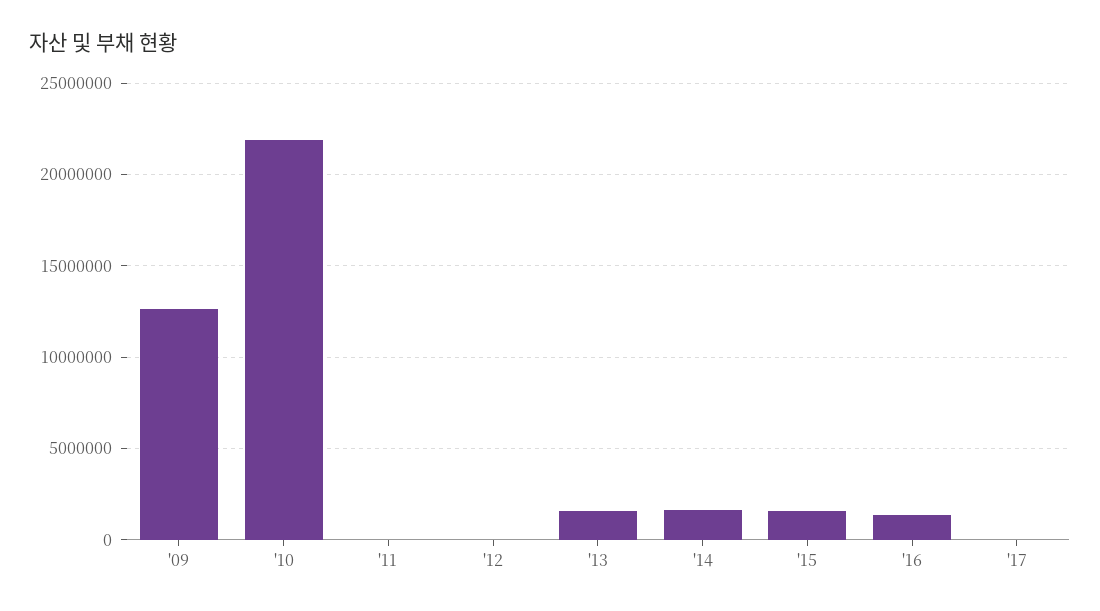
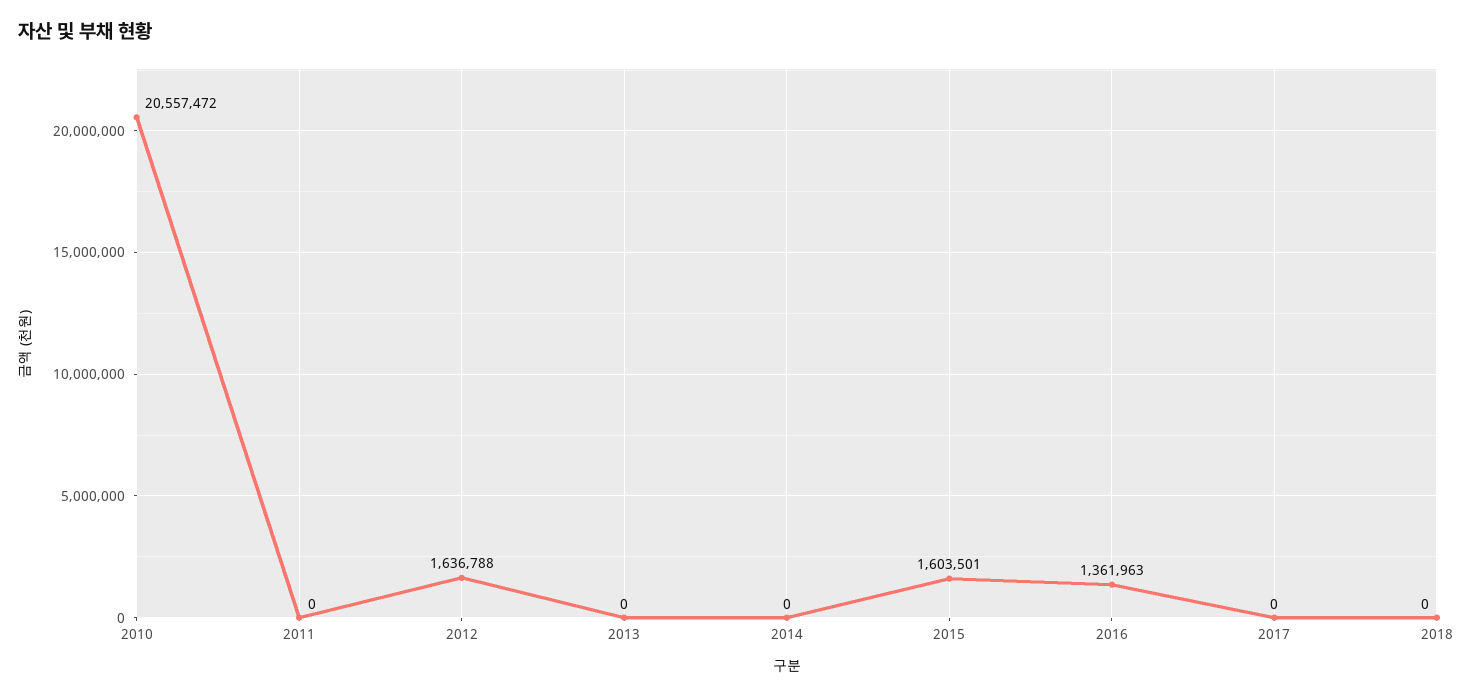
'09: 12500000 -> none
'10: 22000000 -> 20557472
'12: 0 -> 1636788
'13: 1500000 -> 0
'14: 1500000 -> 0
2018: none -> 0

